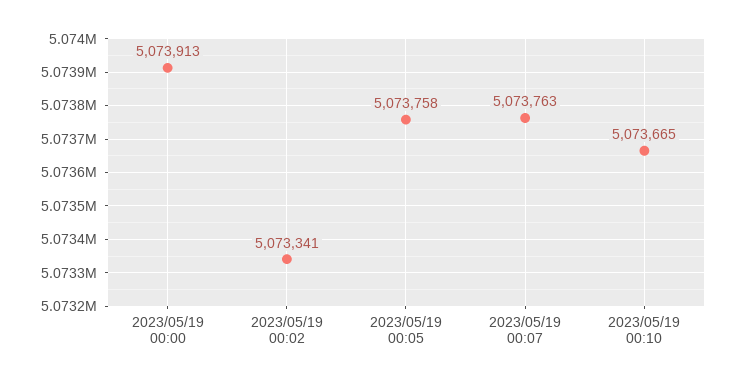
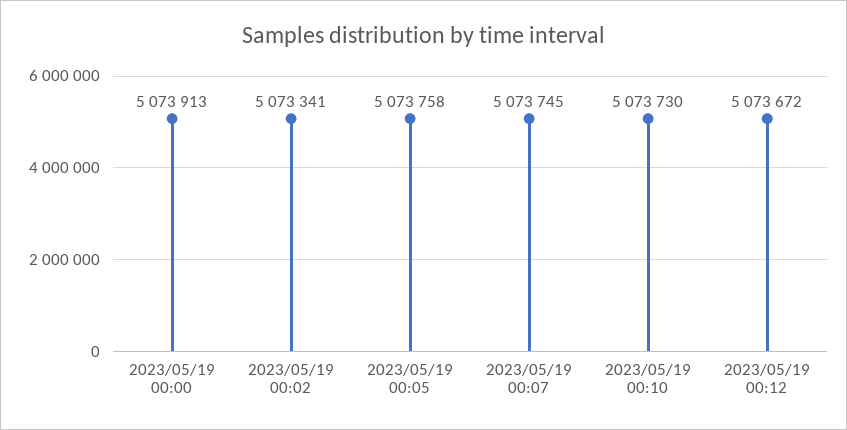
2023/05/19 00:07: 5073763 -> 5073745
2023/05/19 00:10: 5073665 -> 5073730
2023/05/19 00:12: none -> 5073672

